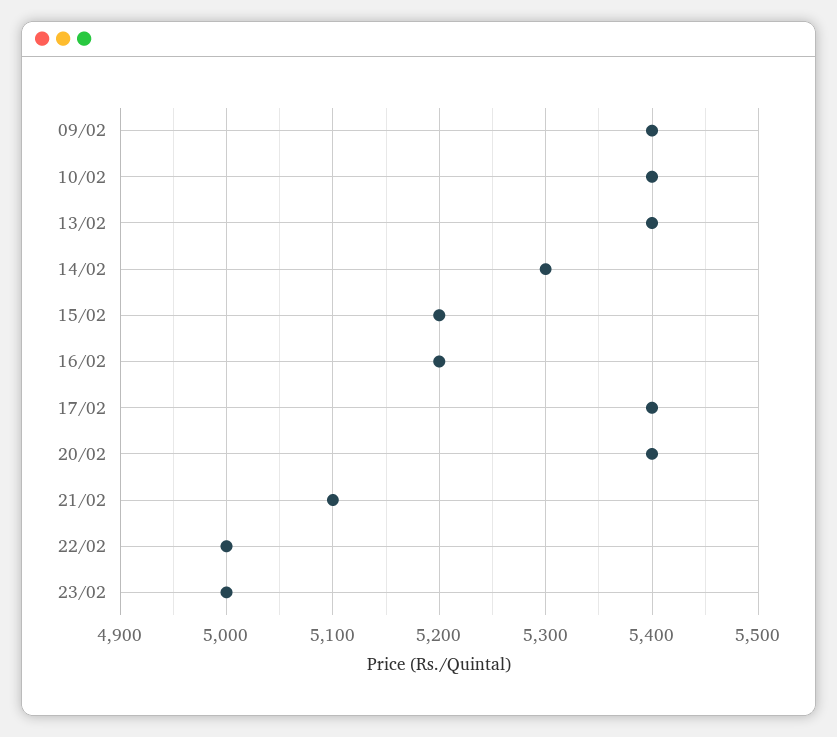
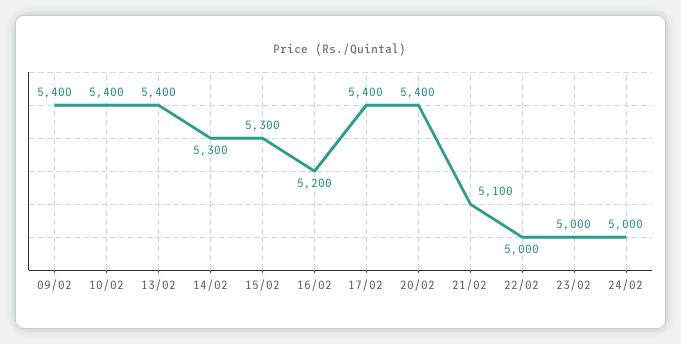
15/02: 5200 -> 5300
24/02: none -> 5000

